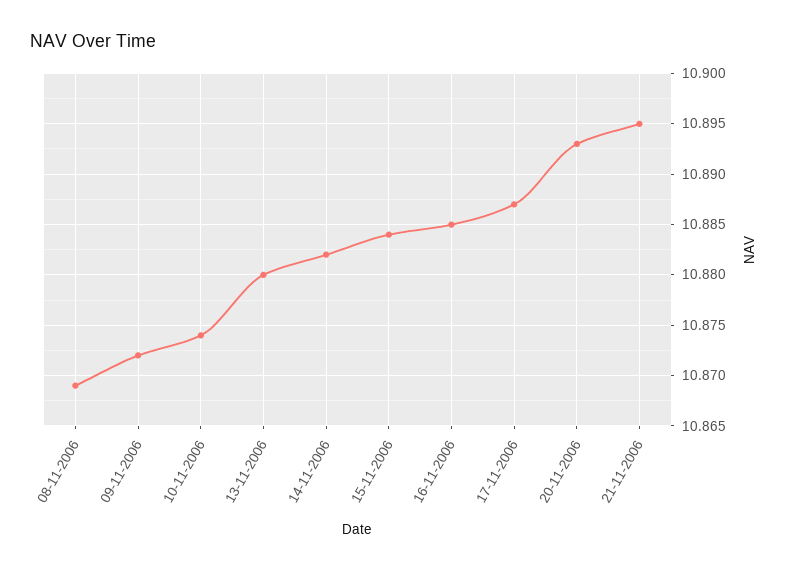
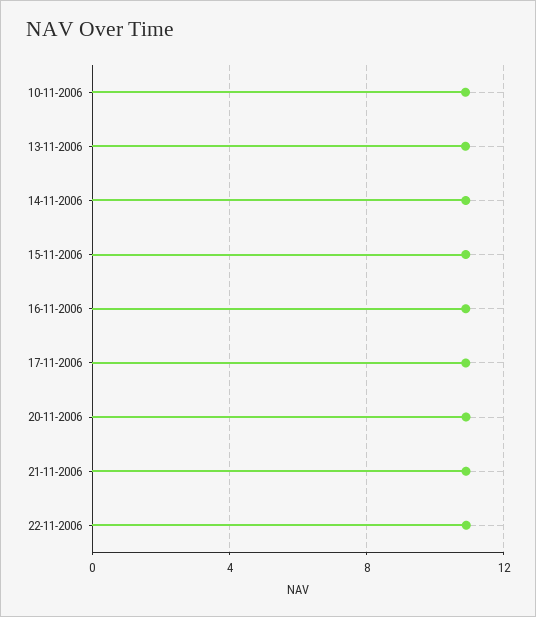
08-11-2006: 10.869 -> none
09-11-2006: 10.872 -> none
22-11-2006: none -> 11

